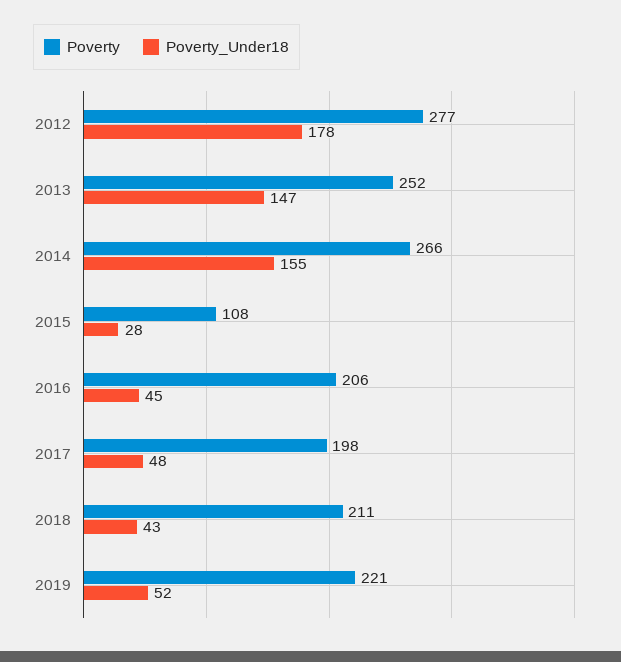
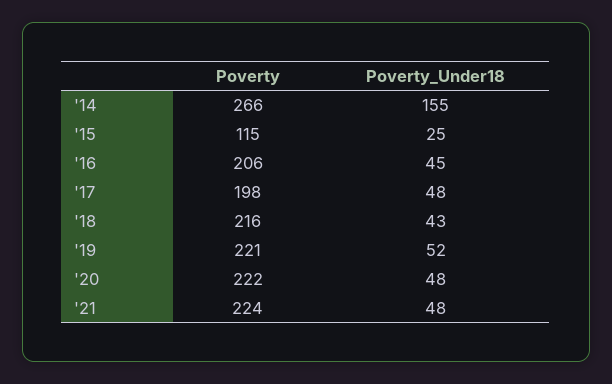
Poverty, 2012: 277 -> none
Poverty_Under18, 2012: 178 -> none
Poverty, 2013: 252 -> none
Poverty_Under18, 2013: 147 -> none
Poverty, 2015: 108 -> 115
Poverty_Under18, 2015: 28 -> 25
Poverty, 2018: 211 -> 216
Poverty, '20: none -> 222
Poverty_Under18, '20: none -> 48
Poverty, '21: none -> 224
Poverty_Under18, '21: none -> 48

